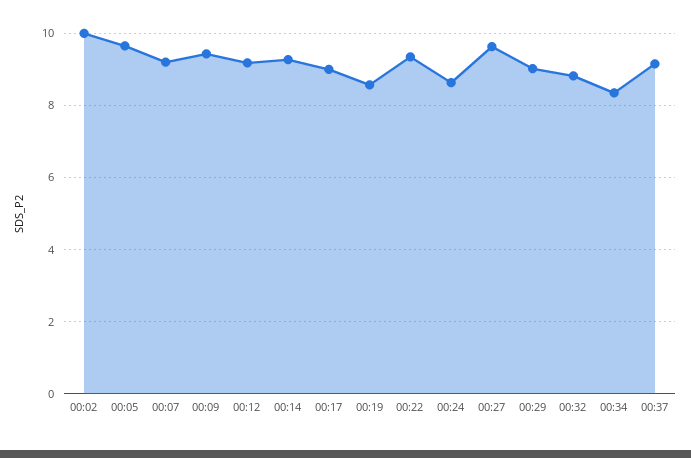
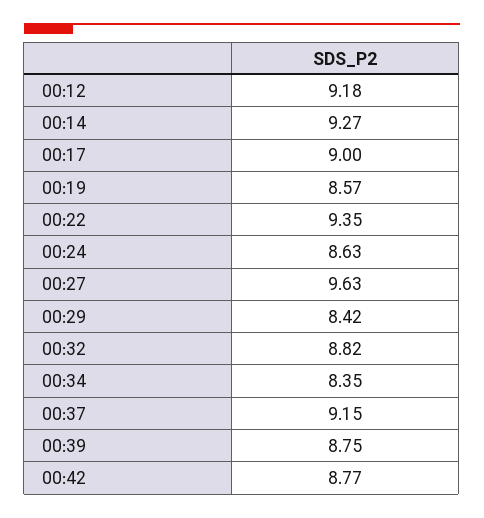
00:02: 10 -> none
00:05: 9.6 -> none
00:07: 9.2 -> none
00:09: 9.4 -> none
00:29: 9 -> 8.42
00:39: none -> 8.75
00:42: none -> 8.77

